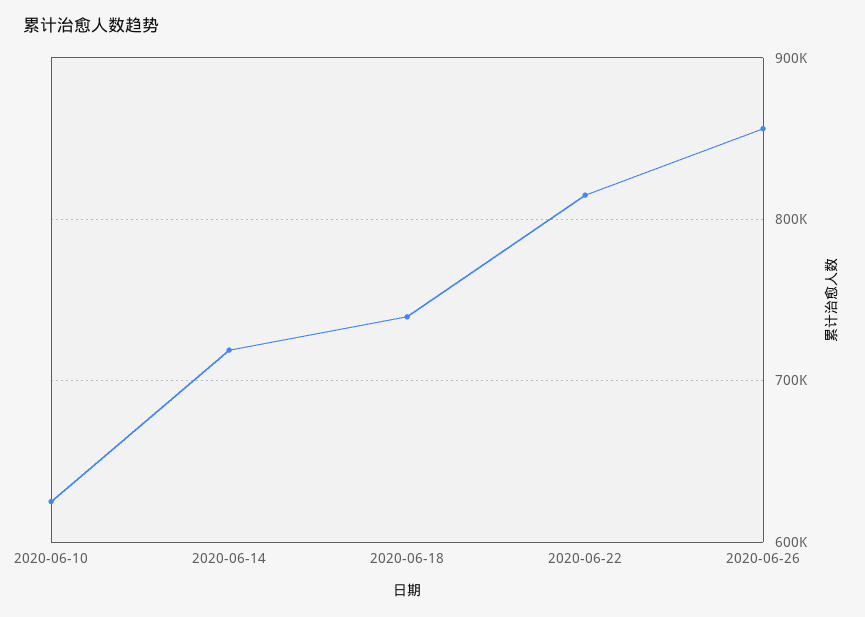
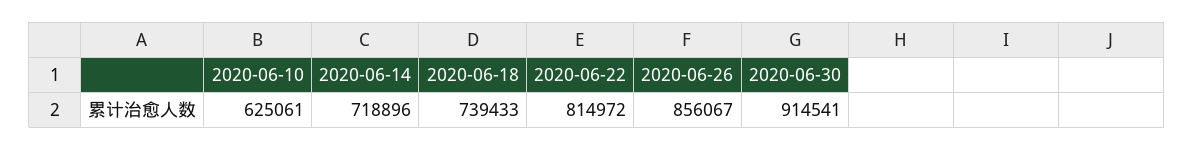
2020-06-30: none -> 914541

